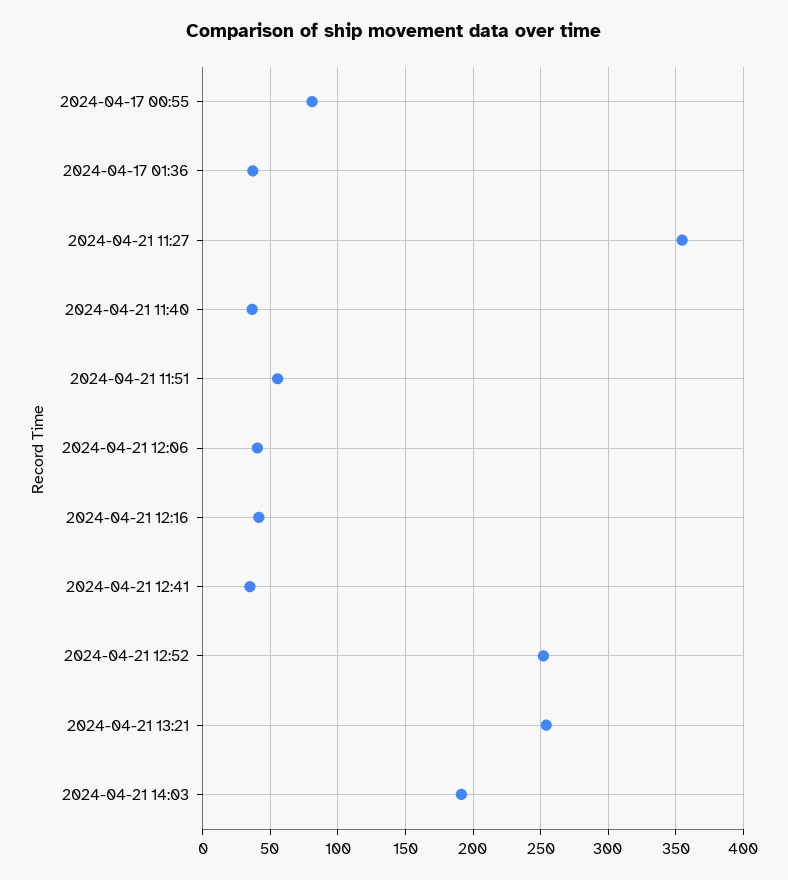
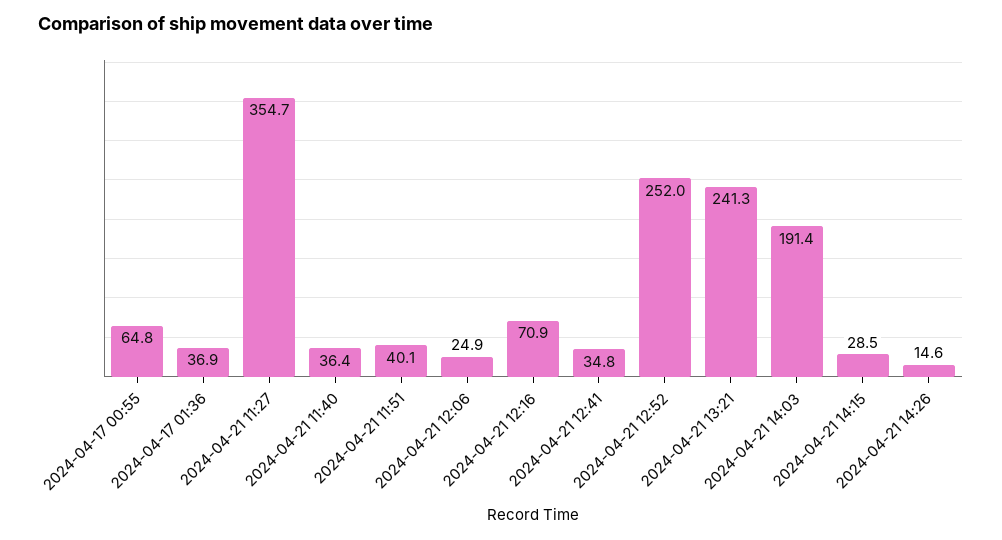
2024-04-17 00:55: 80 -> 64.8
2024-04-21 11:51: 55 -> 40.1
2024-04-21 12:06: 40 -> 24.9
2024-04-21 12:16: 40 -> 70.9
2024-04-21 13:21: 255 -> 241.3
2024-04-21 14:15: none -> 28.5
2024-04-21 14:26: none -> 14.6

